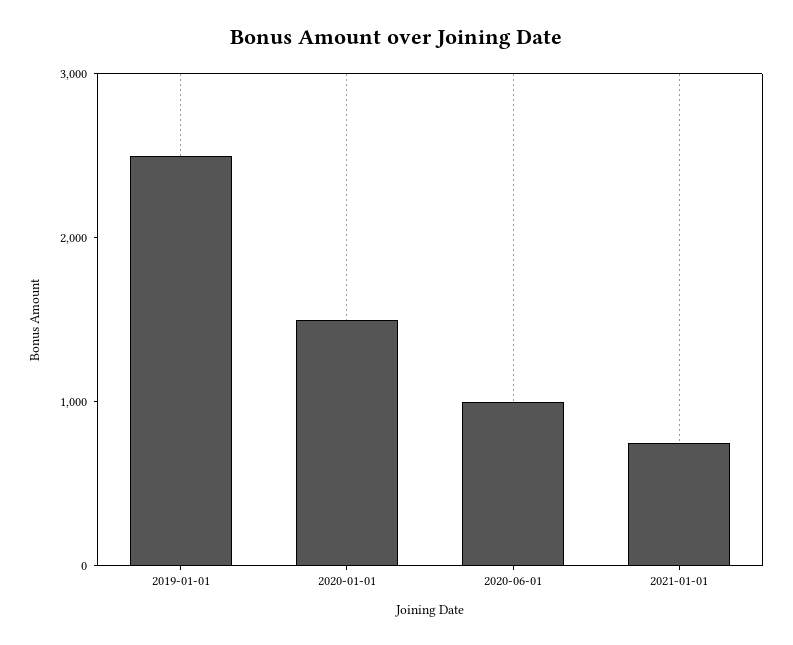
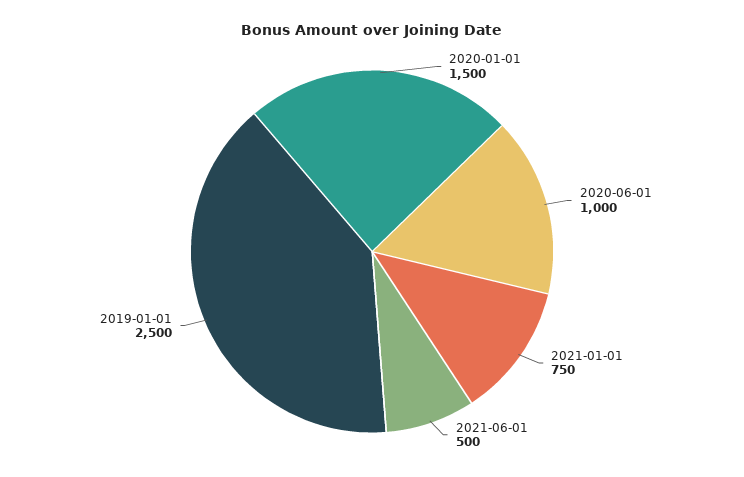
2021-06-01: none -> 500

